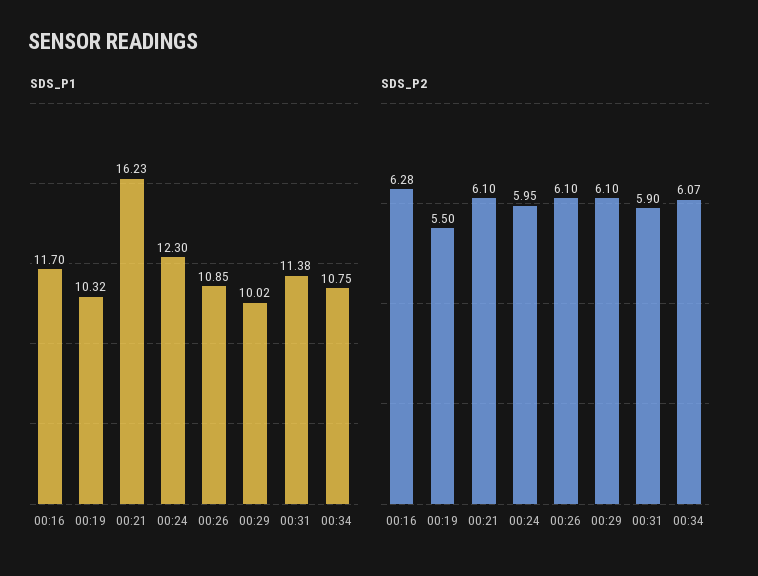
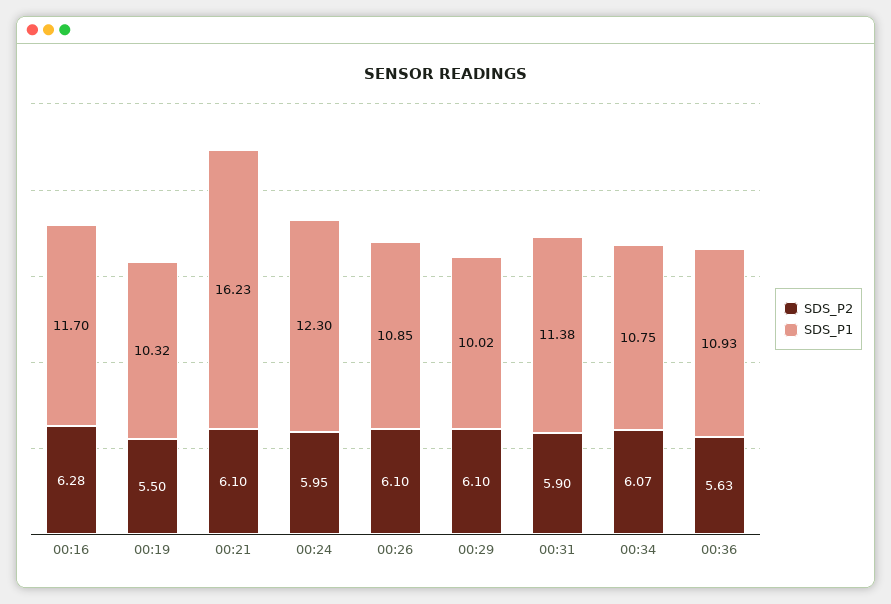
SDS_P2, 00:36: none -> 5.63
SDS_P1, 00:36: none -> 10.93

